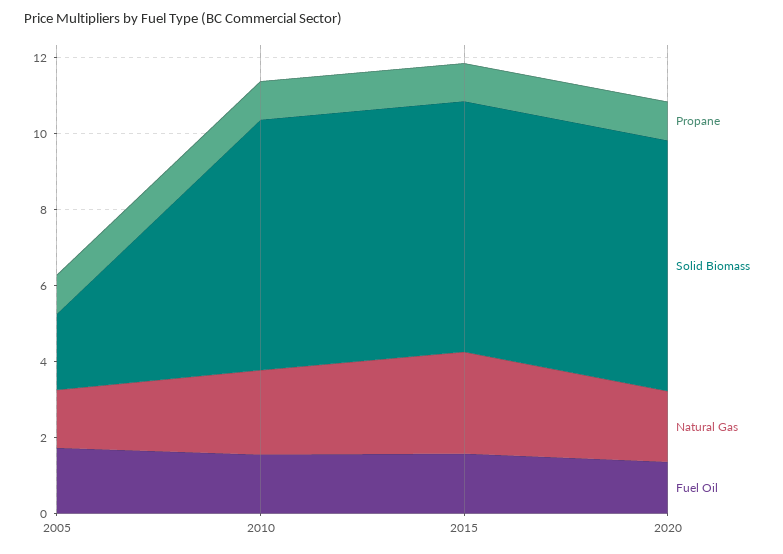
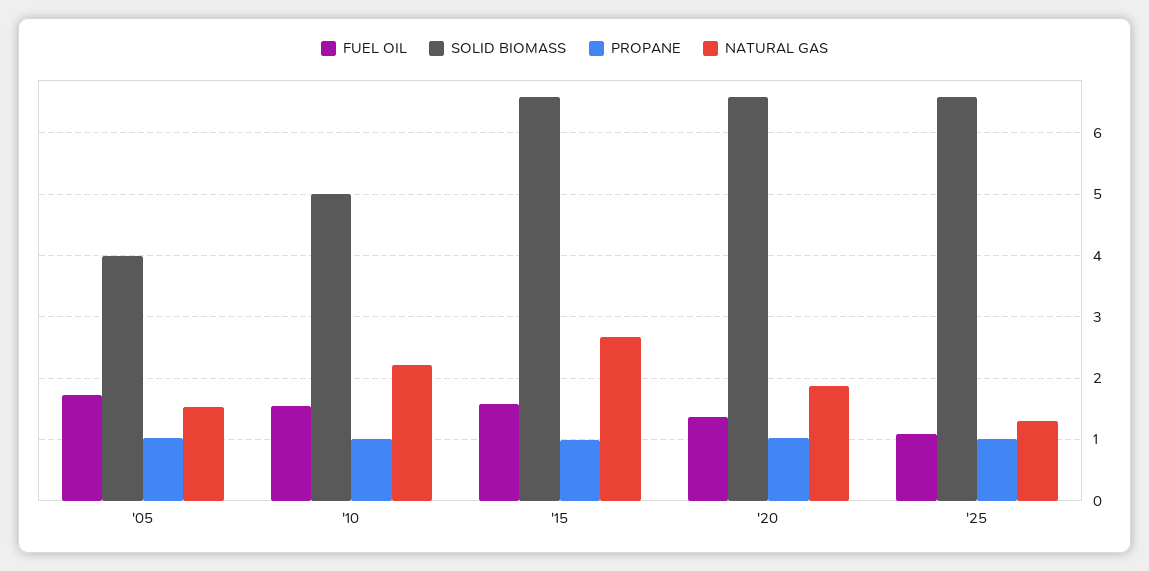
Solid Biomass, 2005: 2 -> 4
Solid Biomass, 2010: 6.5 -> 5
Fuel Oil, '25: none -> 1.1
Solid Biomass, '25: none -> 6.6
Propane, '25: none -> 1
Natural Gas, '25: none -> 1.3

